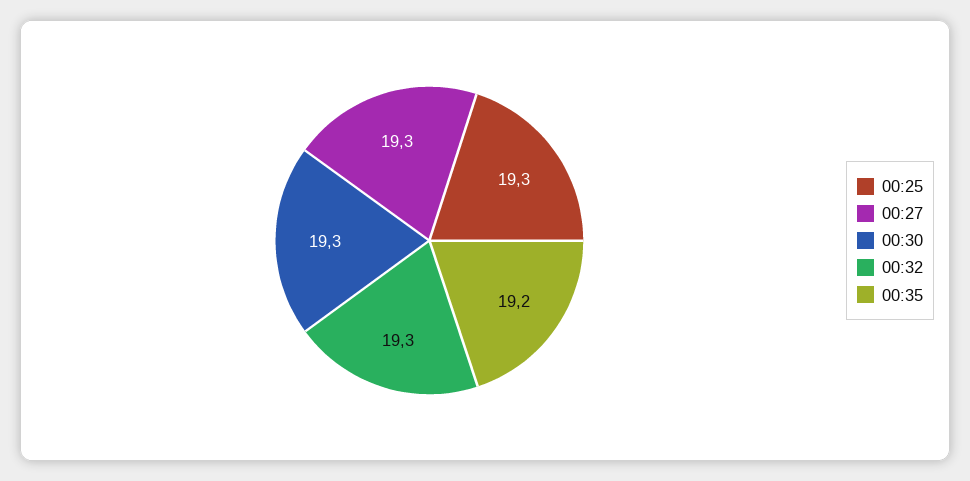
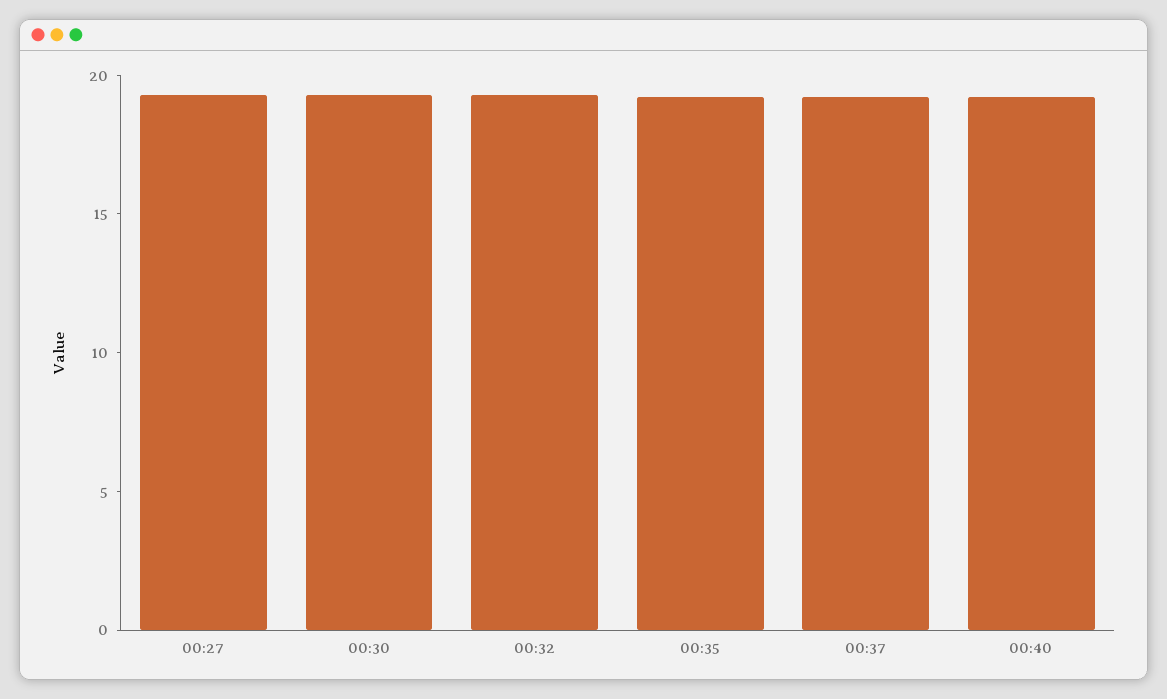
00:25: 19.3 -> none
00:37: none -> 19
00:40: none -> 19

